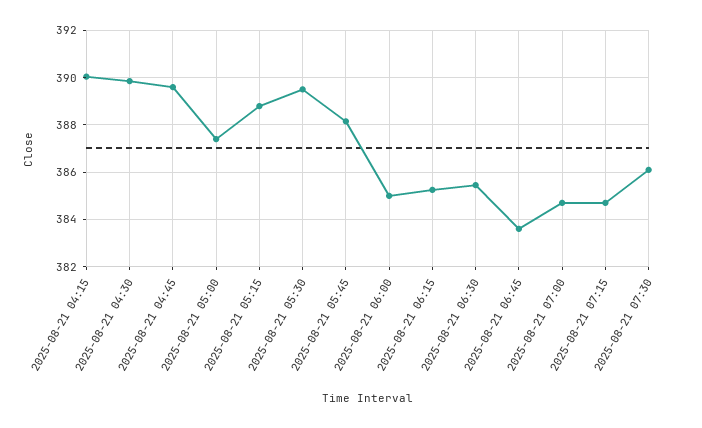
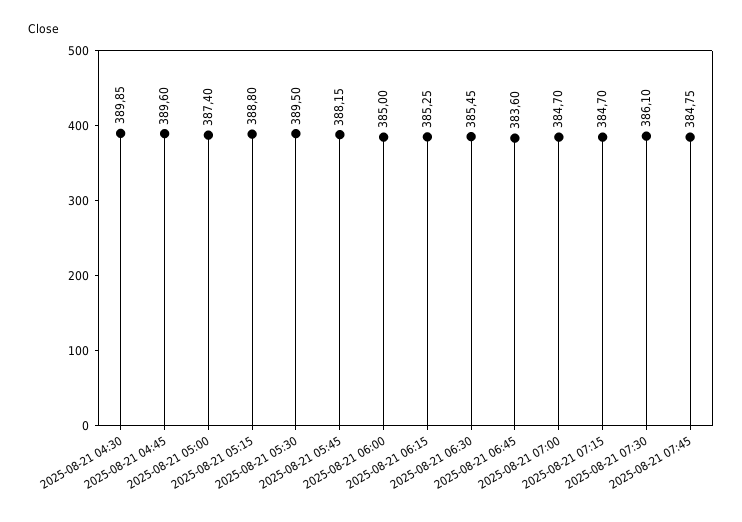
2025-08-21 04:15: 390 -> none
2025-08-21 07:45: none -> 384.75

